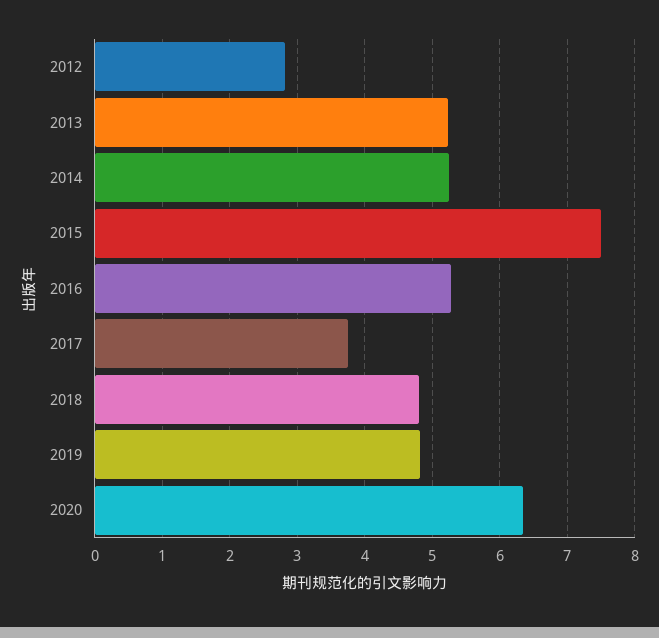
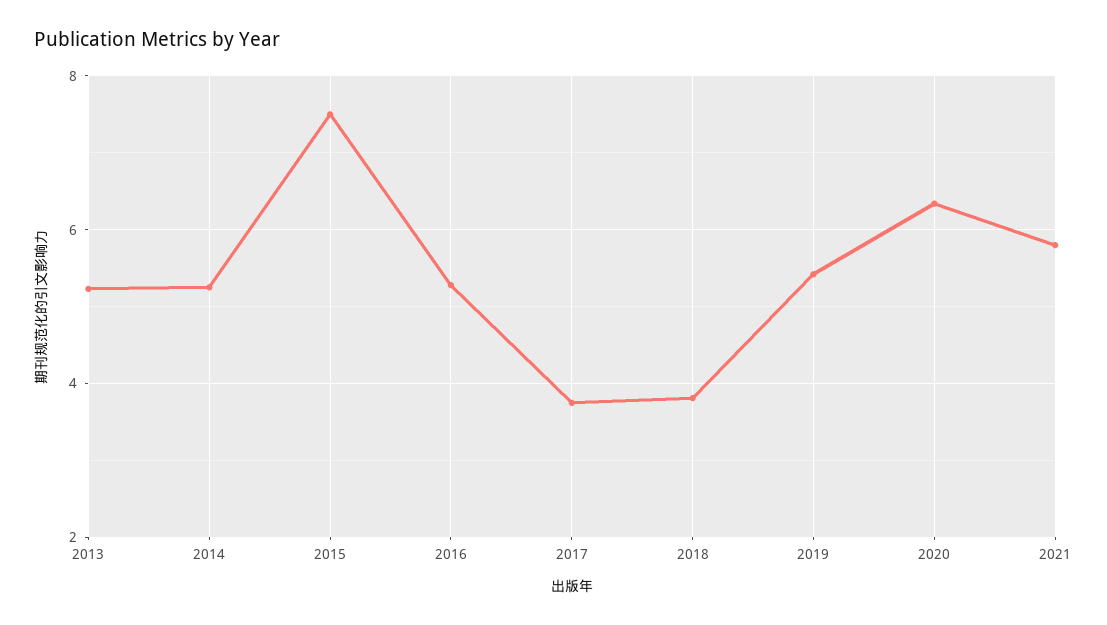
2012: 2.8 -> none
2018: 4.8 -> 3.8
2019: 4.8 -> 5.4
2021: none -> 5.8

